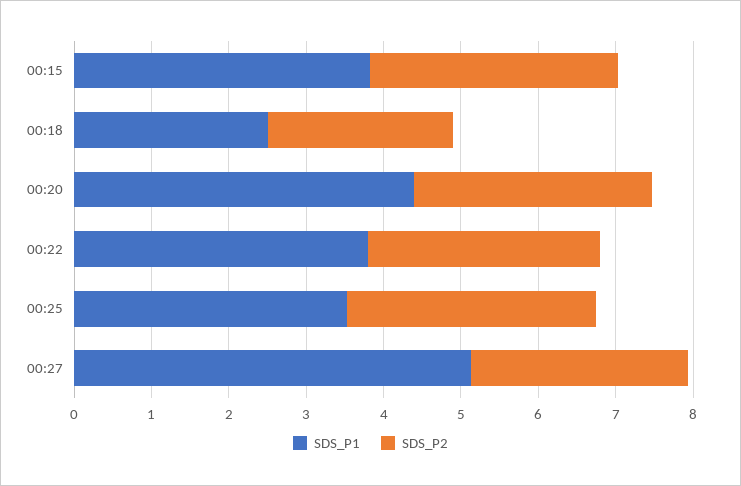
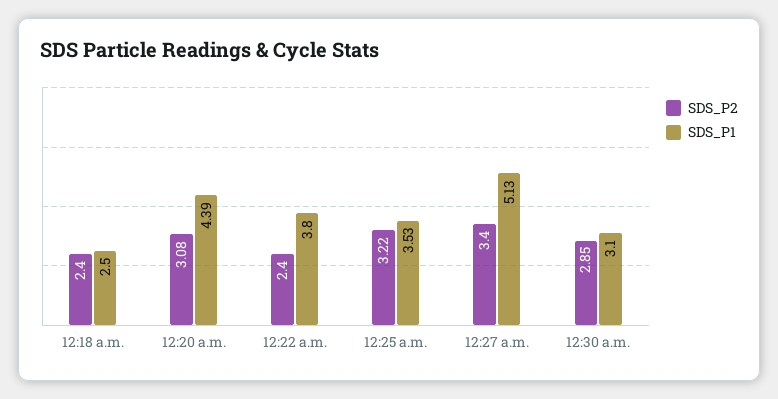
SDS_P1, 00:15: 3.8 -> none
SDS_P2, 00:15: 3.2 -> none
SDS_P2, 00:22: 3 -> 2.4
SDS_P2, 00:27: 2.8 -> 3.4
SDS_P2, 12:30 a.m.: none -> 2.85
SDS_P1, 12:30 a.m.: none -> 3.1

